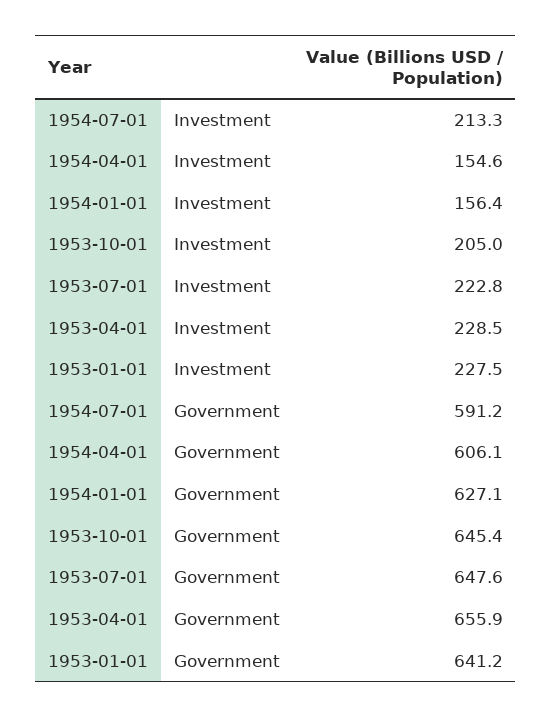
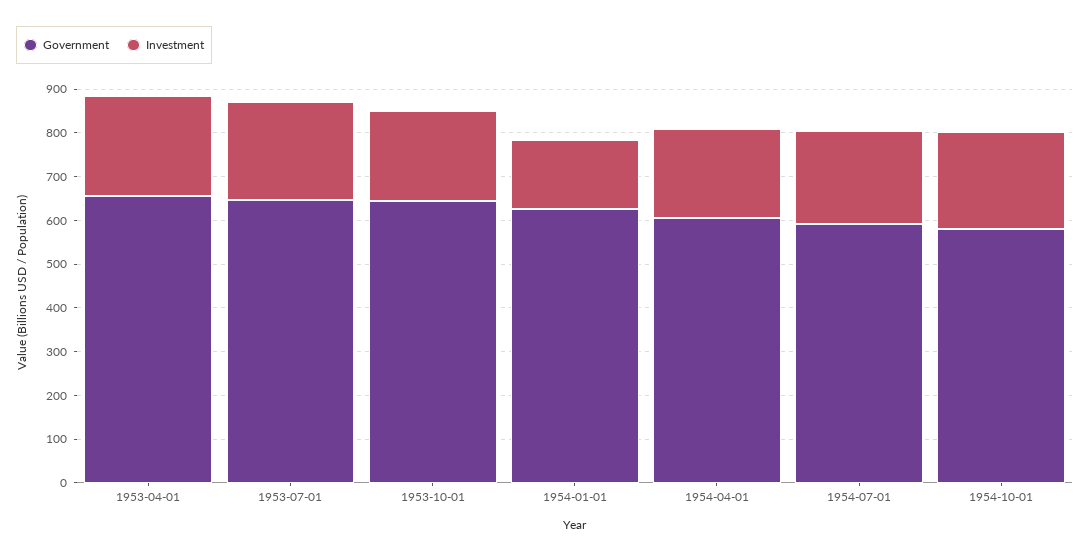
Investment, 1954-04-01: 154.6 -> 200
Investment, 1953-01-01: 227.5 -> none
Government, 1953-01-01: 641.2 -> none
Government, 1954-10-01: none -> 580
Investment, 1954-10-01: none -> 220

